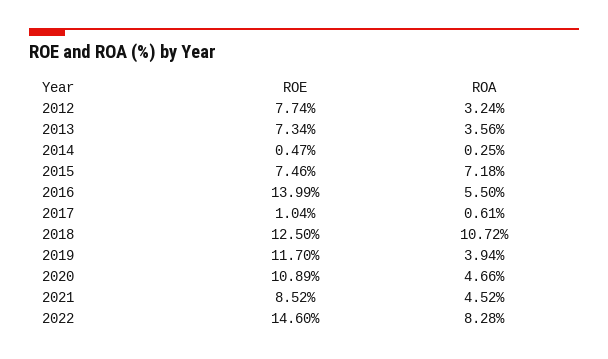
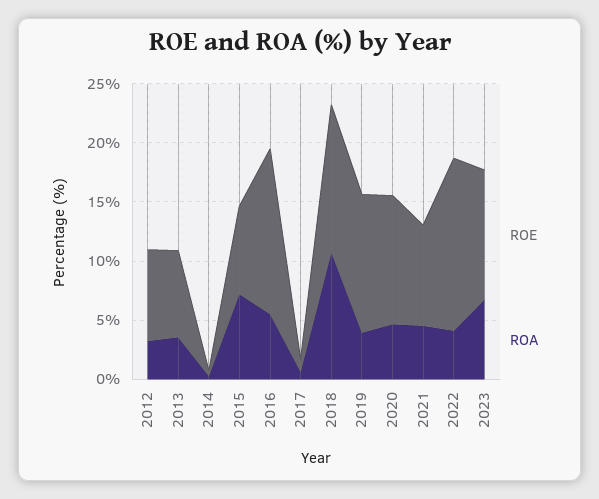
ROA, 2022: 8.28 -> 4
ROE, 2023: none -> 11
ROA, 2023: none -> 7

